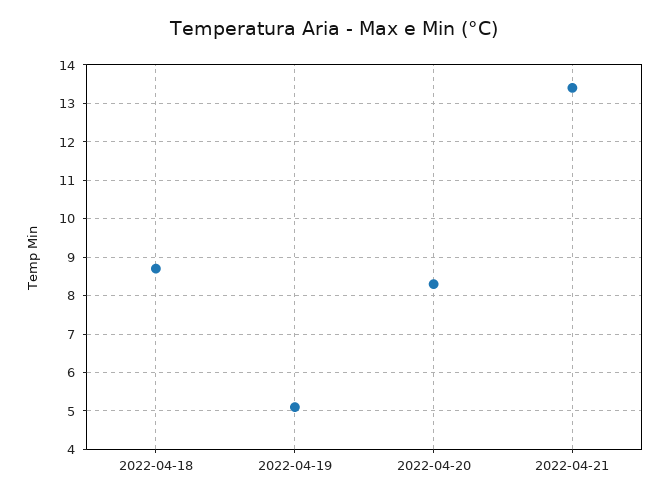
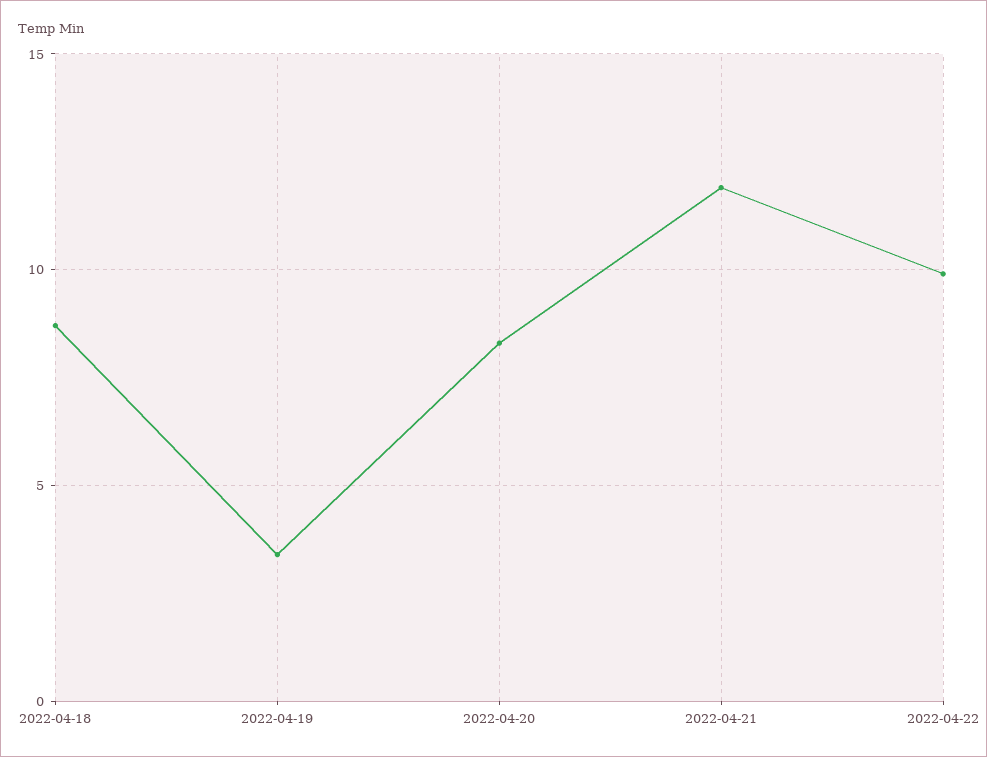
2022-04-19: 5 -> 3.5
2022-04-21: 13.5 -> 12
2022-04-22: none -> 10

